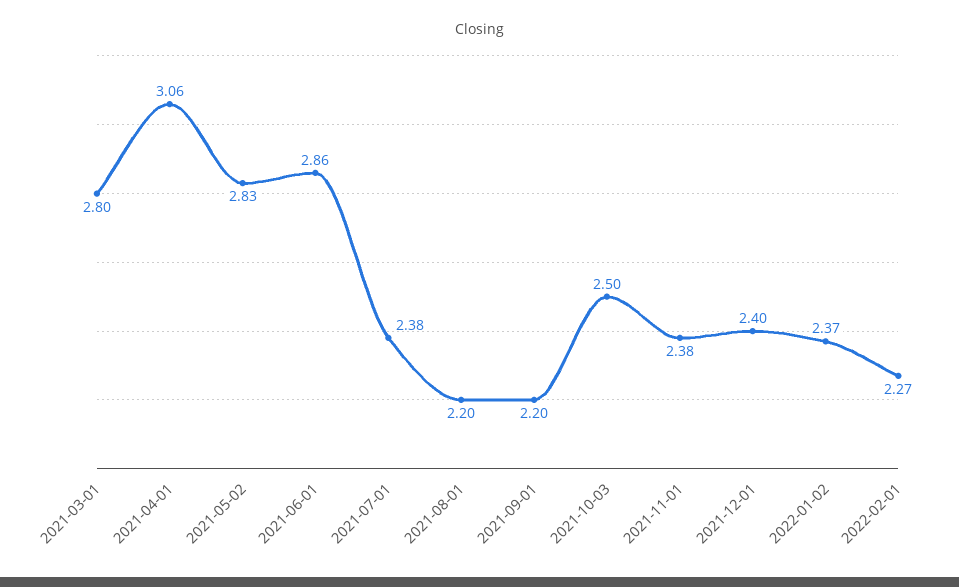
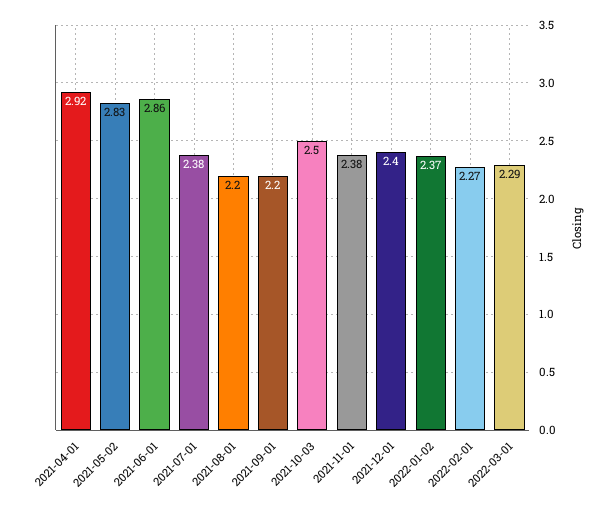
2021-03-01: 2.8 -> none
2021-04-01: 3.06 -> 2.92
2022-03-01: none -> 2.29

